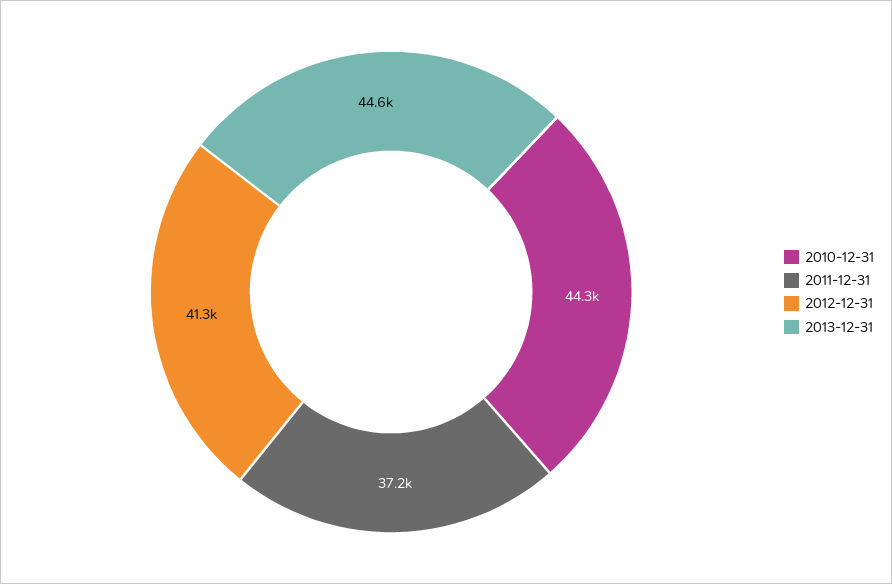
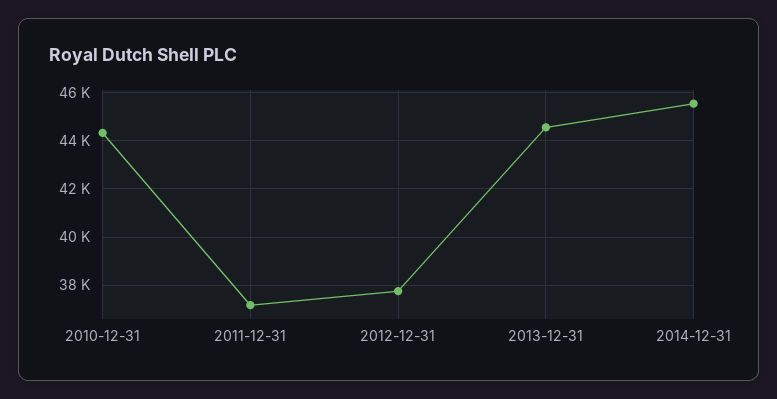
2012-12-31: 41300 -> 37750
2014-12-31: none -> 45500

